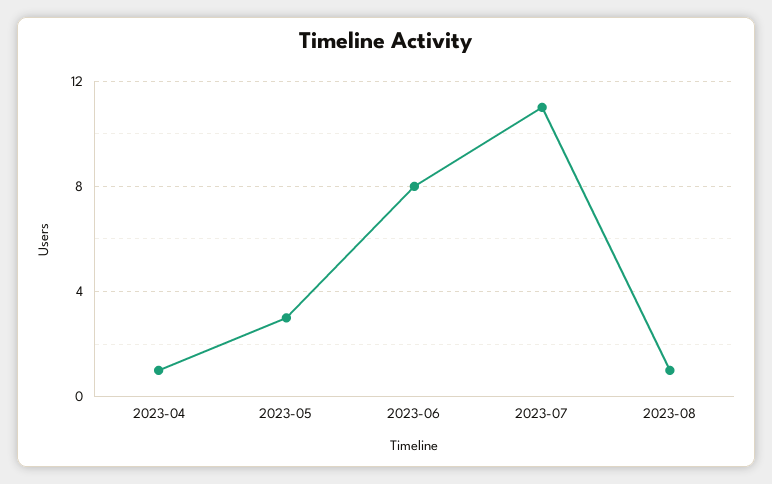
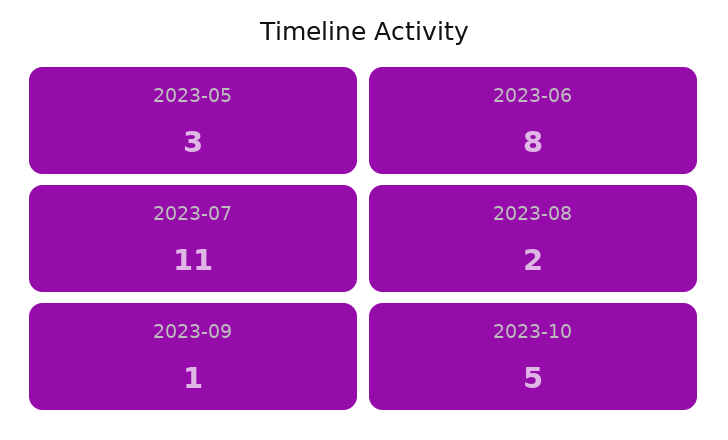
2023-04: 1 -> none
2023-08: 1 -> 2
2023-09: none -> 1
2023-10: none -> 5

